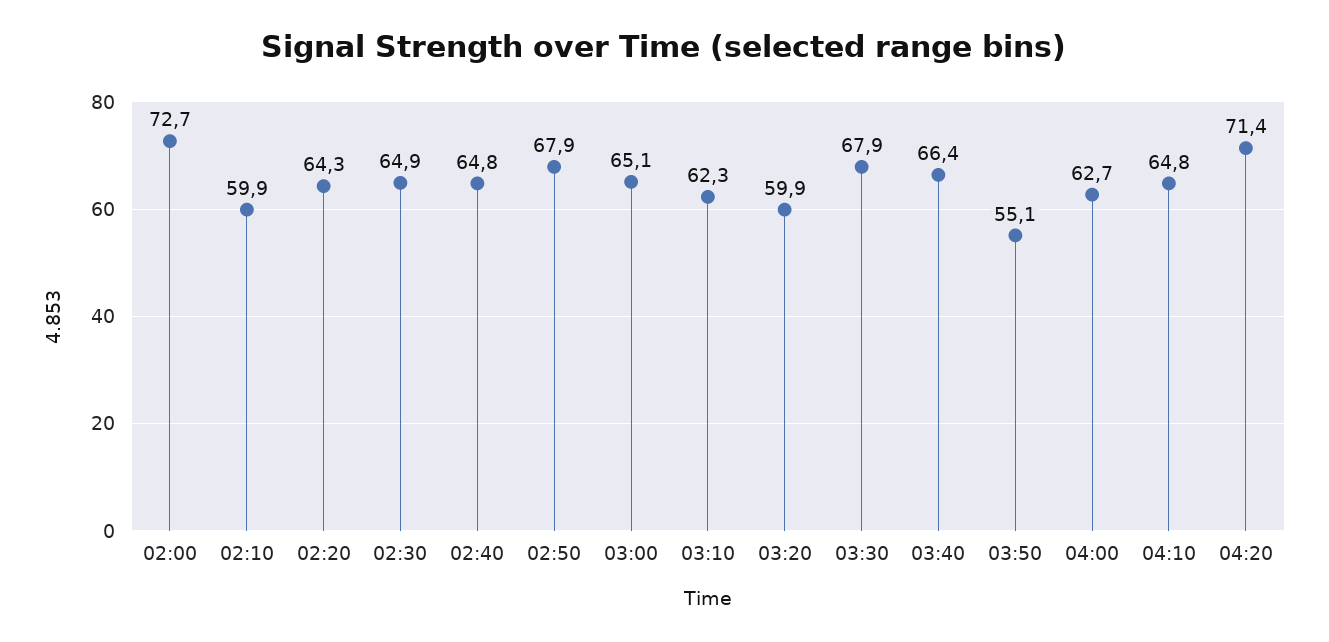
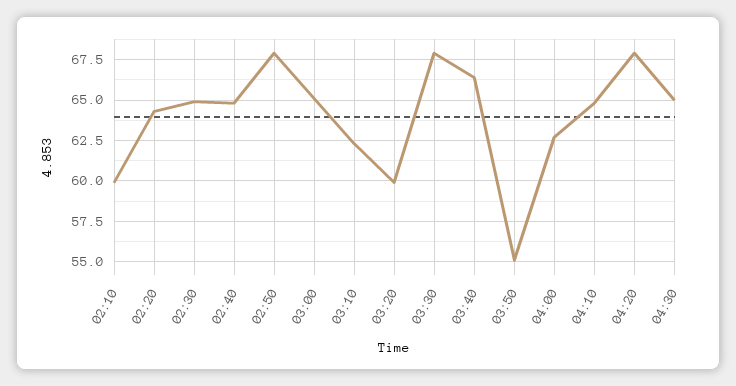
02:00: 72.7 -> none
04:20: 71.4 -> 68
04:30: none -> 65

